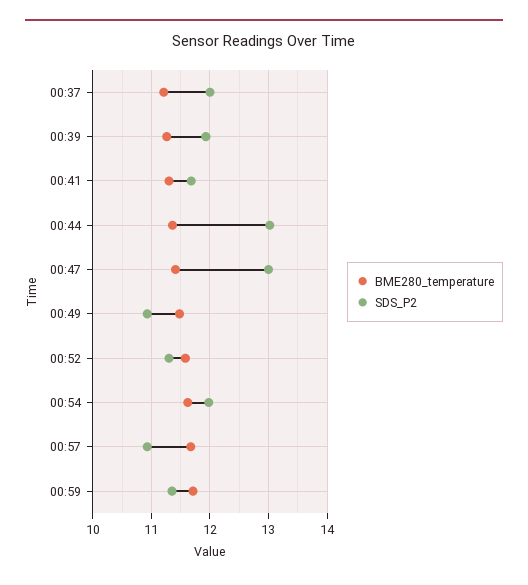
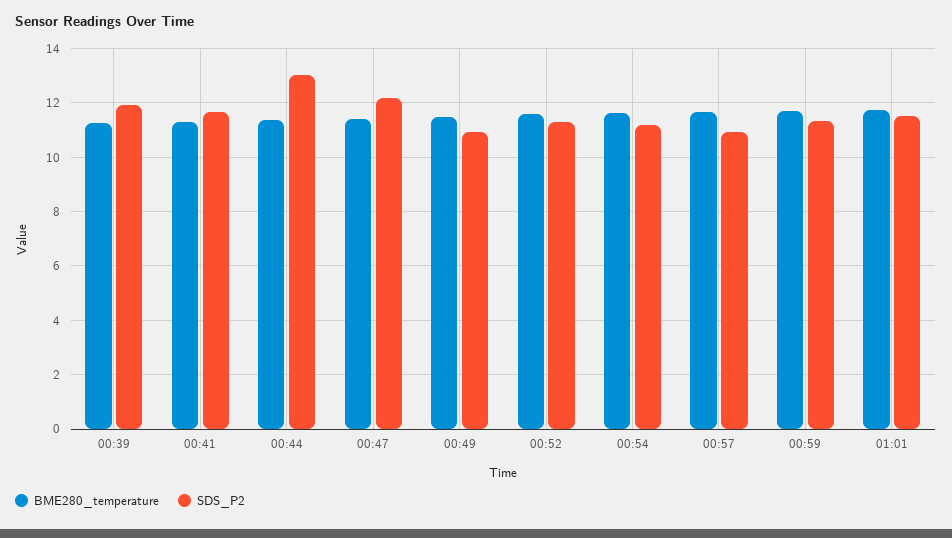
BME280_temperature, 00:37: 11.2 -> none
SDS_P2, 00:37: 12 -> none
SDS_P2, 00:47: 13 -> 12.25
SDS_P2, 00:54: 12 -> 11.25
BME280_temperature, 01:01: none -> 11.75
SDS_P2, 01:01: none -> 11.5

